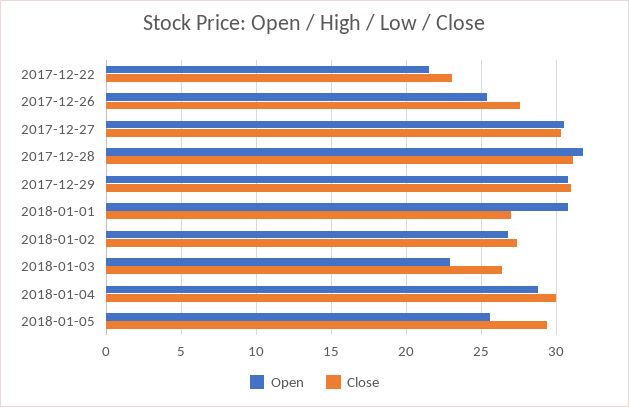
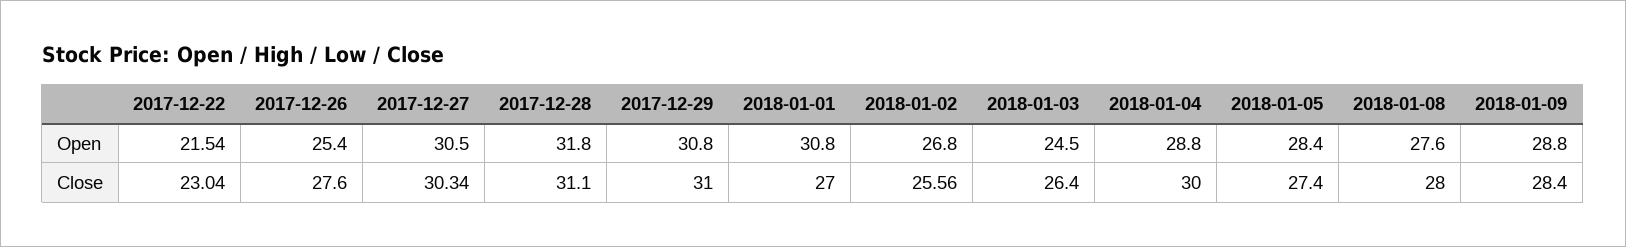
Close, 2018-01-02: 27.5 -> 25.56
Open, 2018-01-03: 23 -> 24.5
Open, 2018-01-05: 25.5 -> 28.4
Close, 2018-01-05: 29.5 -> 27.4
Open, 2018-01-08: none -> 27.6
Open, 2018-01-09: none -> 28.8
Close, 2018-01-08: none -> 28
Close, 2018-01-09: none -> 28.4

